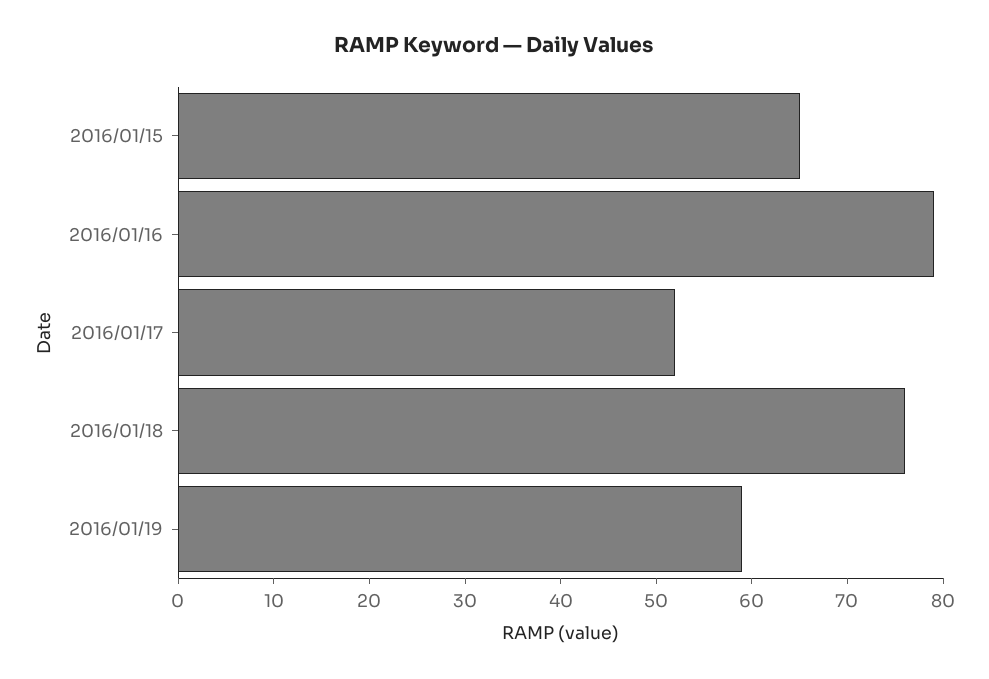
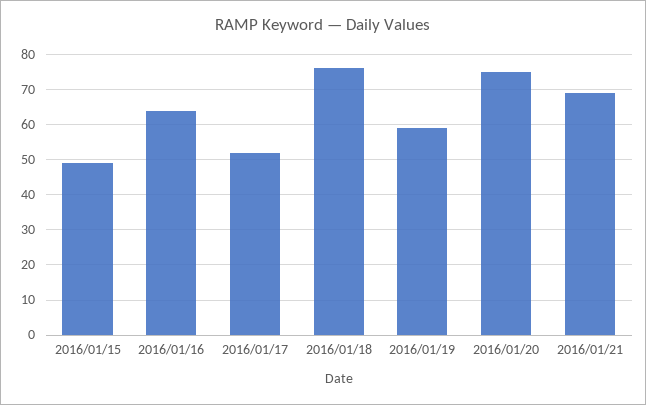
2016/01/15: 65 -> 50
2016/01/16: 79 -> 65
2016/01/20: none -> 75
2016/01/21: none -> 70

